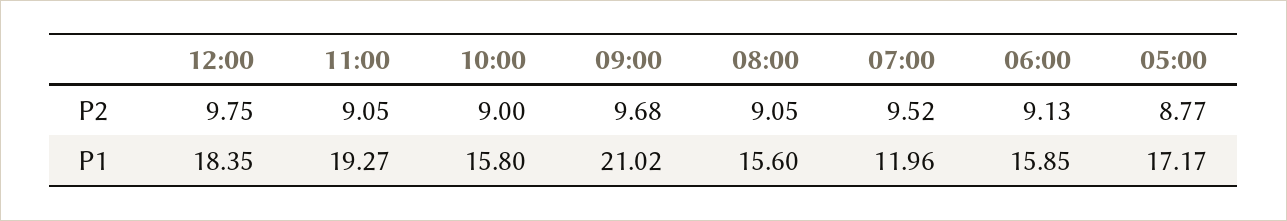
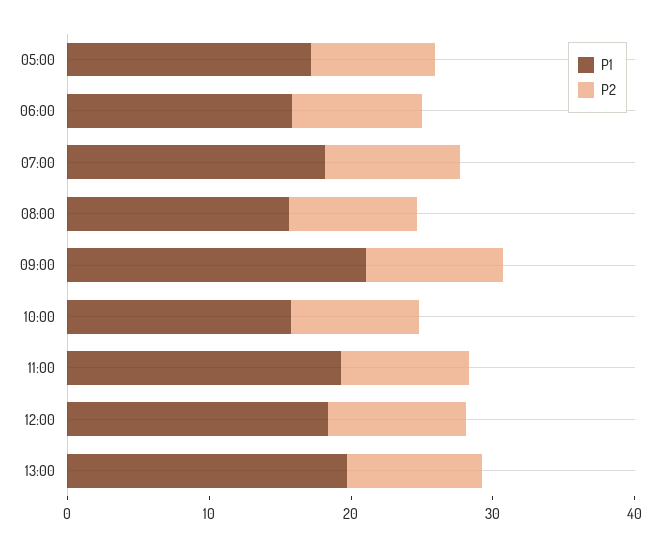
P1, 07:00: 11.96 -> 18
P1, 13:00: none -> 20
P2, 13:00: none -> 10

